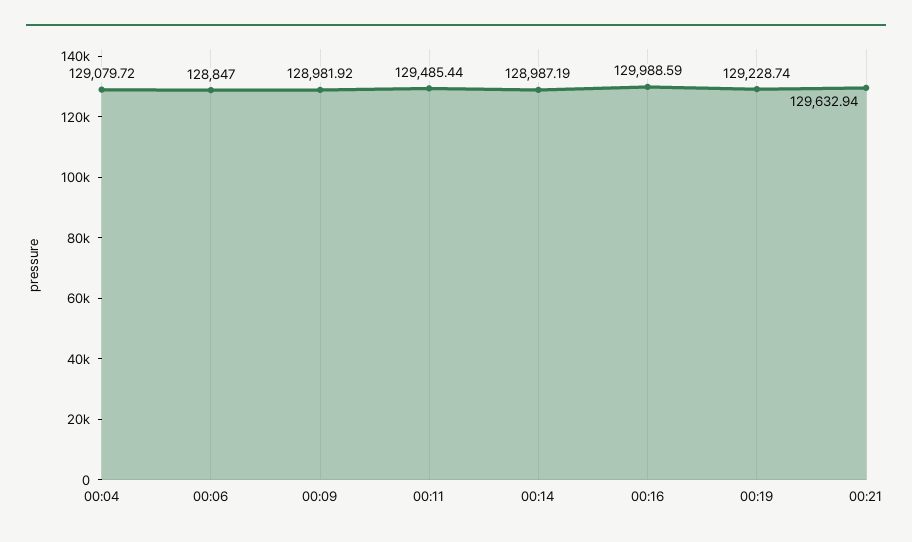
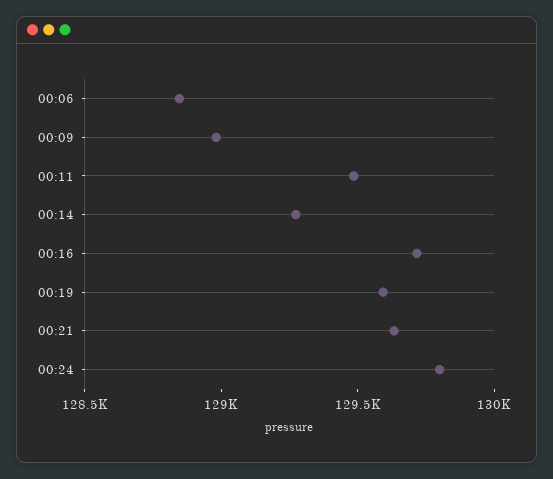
00:04: 129079.72 -> none
00:14: 128987.19 -> 129300
00:16: 129988.59 -> 129700
00:19: 129228.74 -> 129600
00:24: none -> 129800

